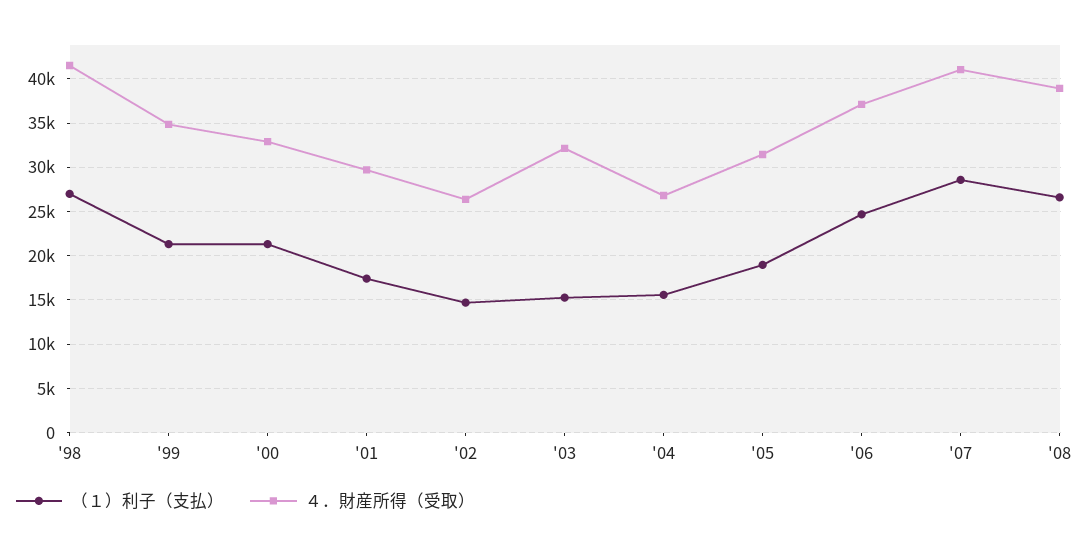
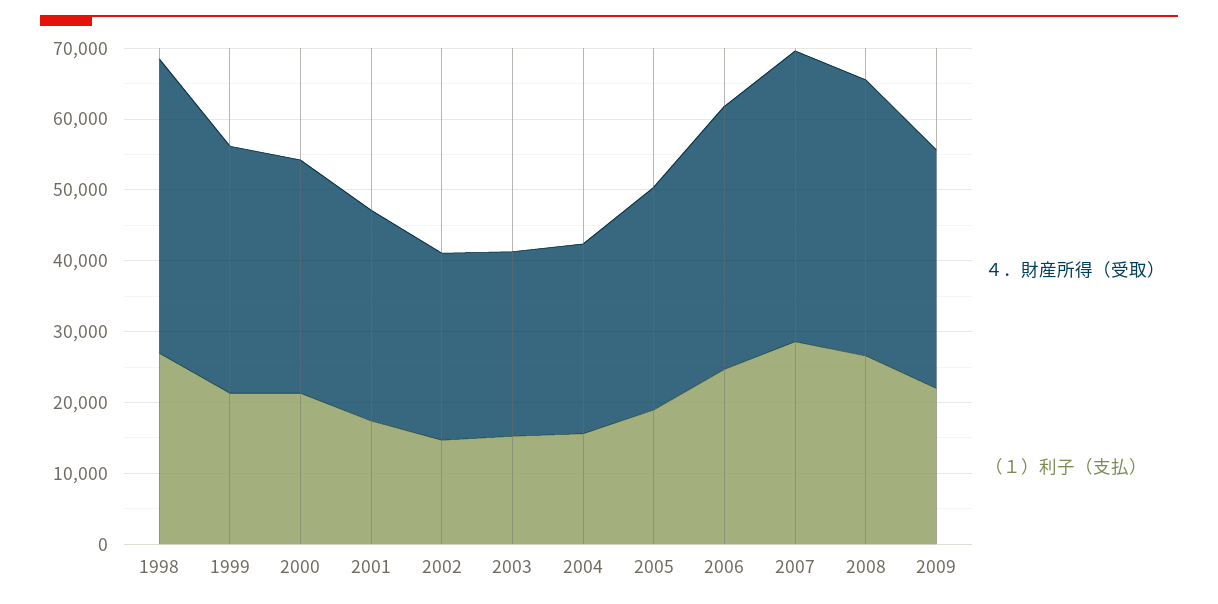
４．財産所得（受取）, '03: 32000 -> 26000
４．財産所得（受取）, 2009: none -> 34000
（１）利子（支払）, 2009: none -> 22000

